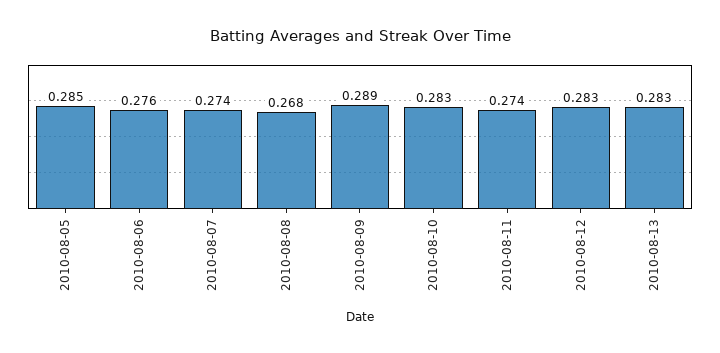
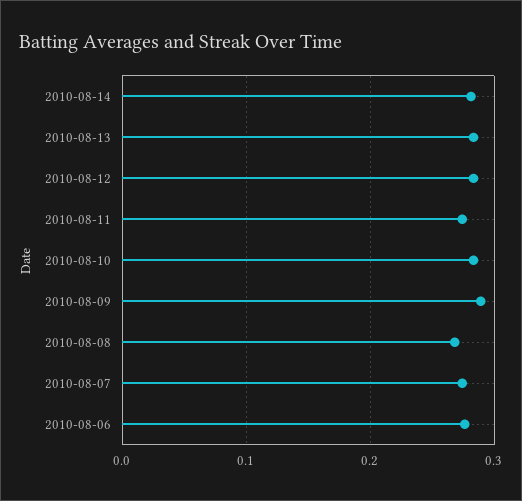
2010-08-05: 0.285 -> none
2010-08-14: none -> 0.28

